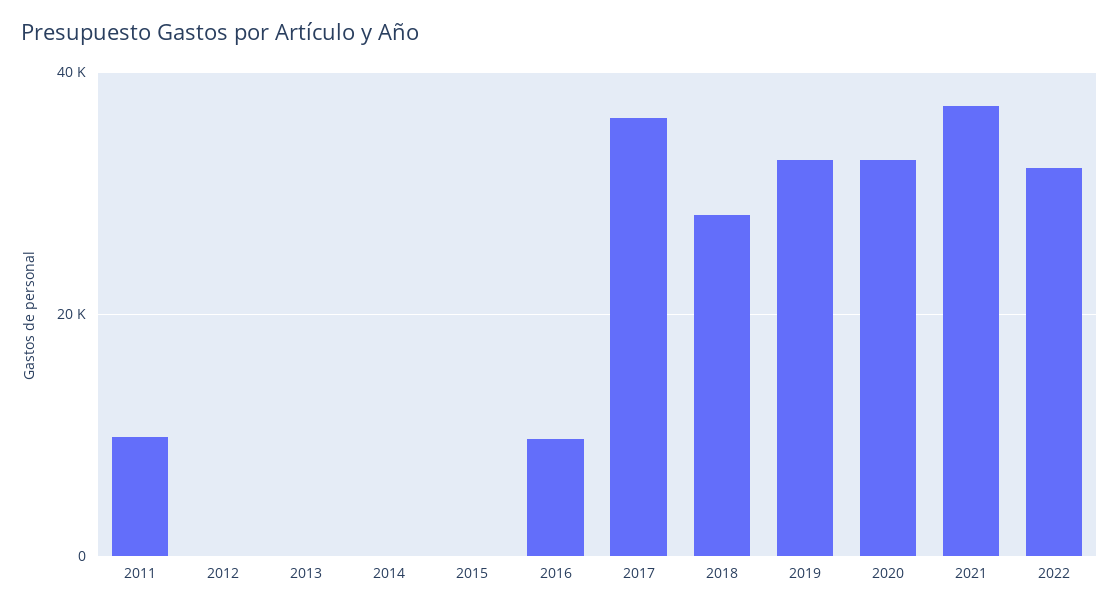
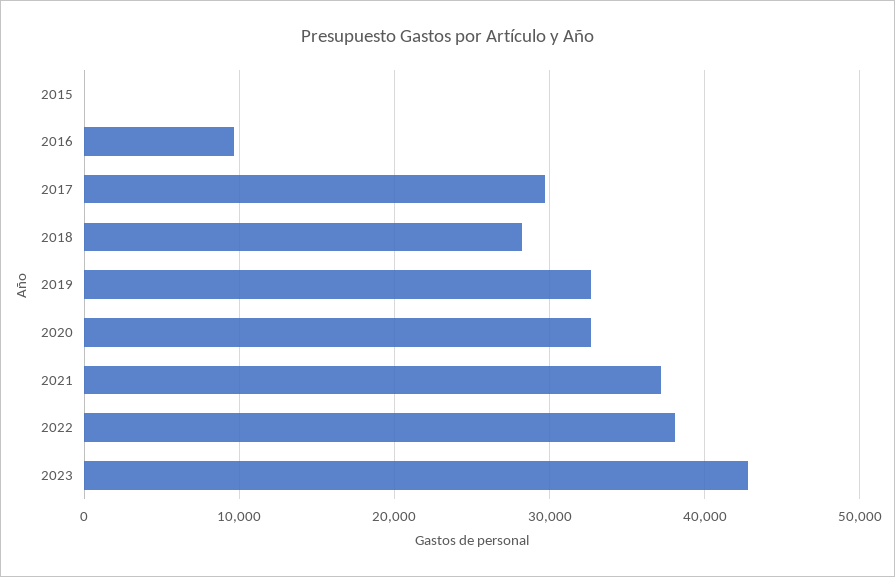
2011: 10000 -> none
2012: 0 -> none
2013: 0 -> none
2014: 0 -> none
2017: 36000 -> 30000
2022: 32000 -> 38000
2023: none -> 43000

